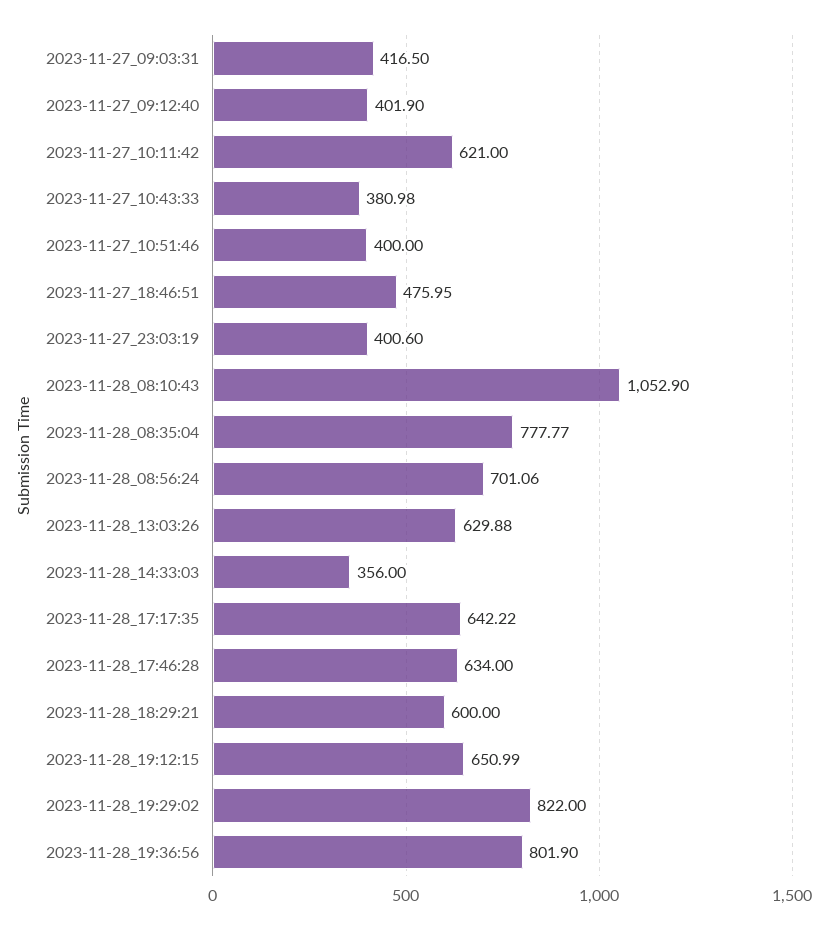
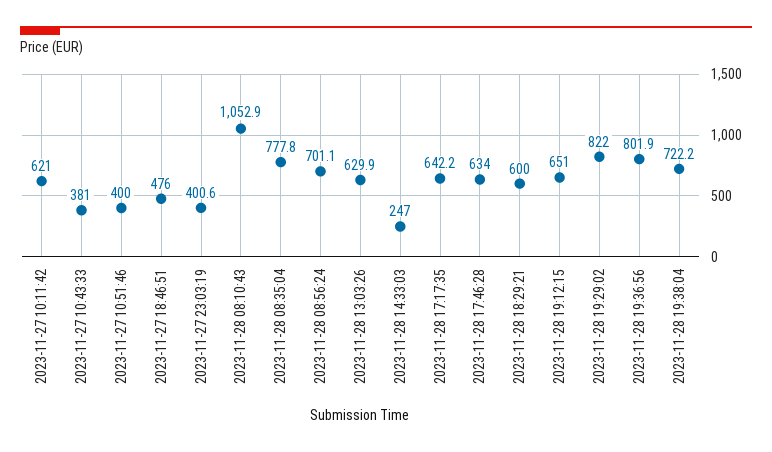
2023-11-27_09:03:31: 416.5 -> none
2023-11-27_09:12:40: 401.9 -> none
2023-11-28_14:33:03: 356 -> 247
2023-11-28 19:38:04: none -> 722.2

